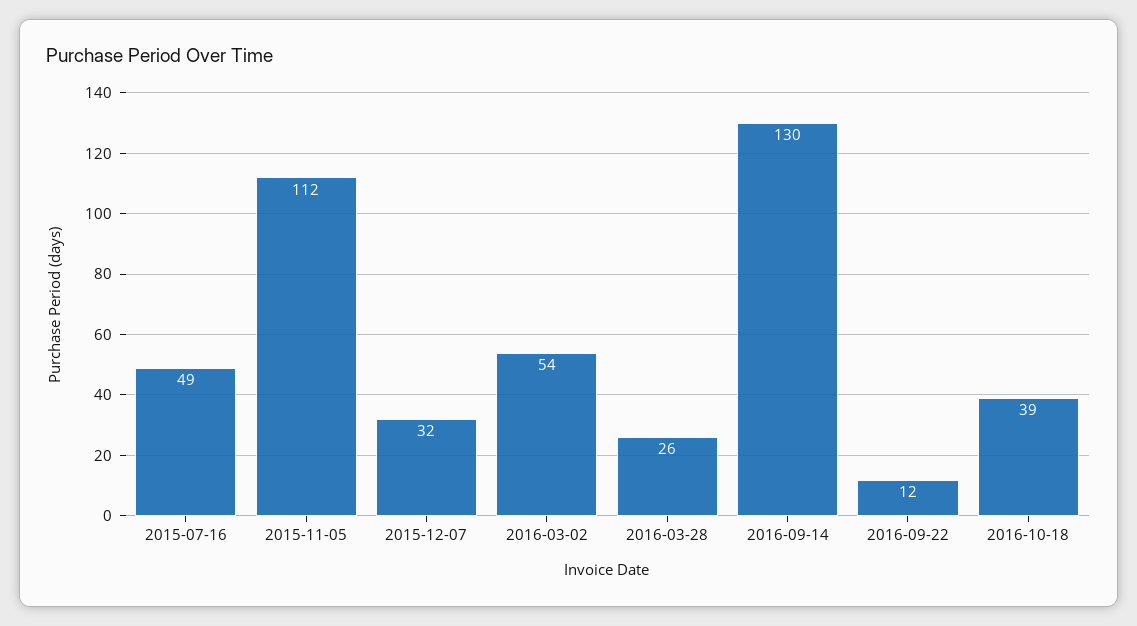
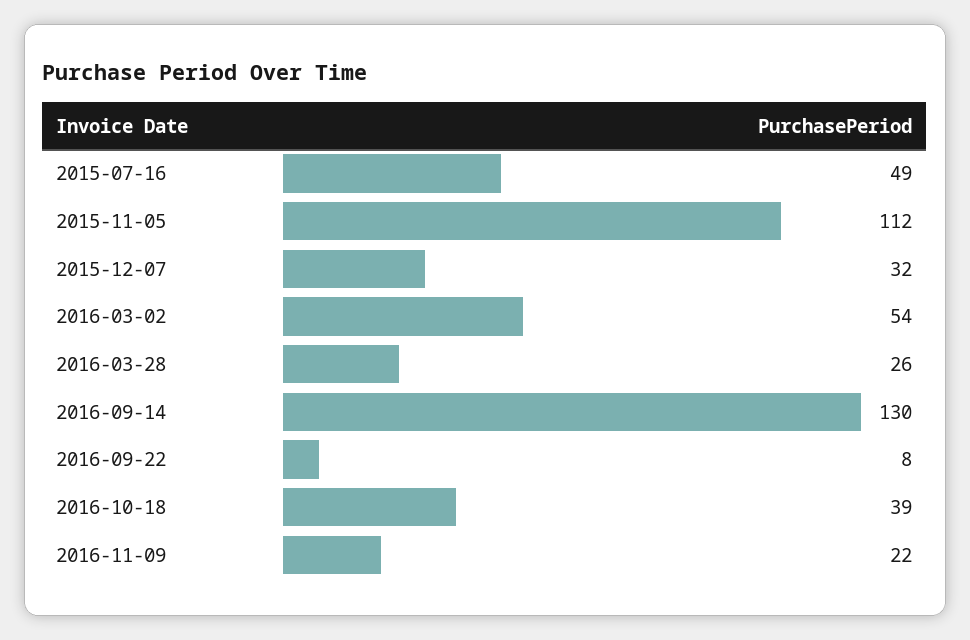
2016-09-22: 12 -> 8
2016-11-09: none -> 22

